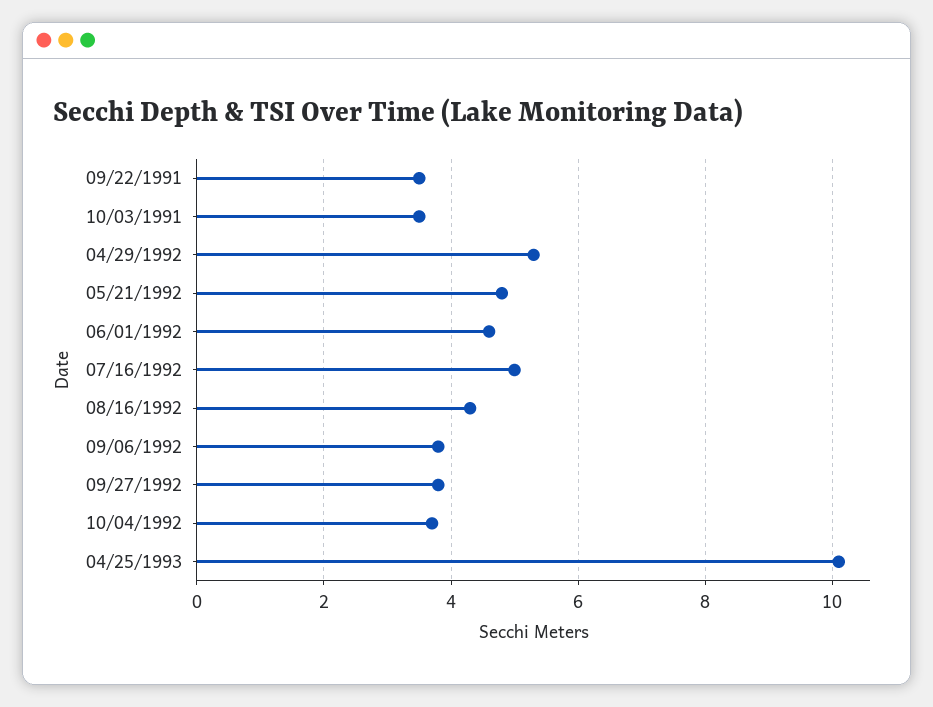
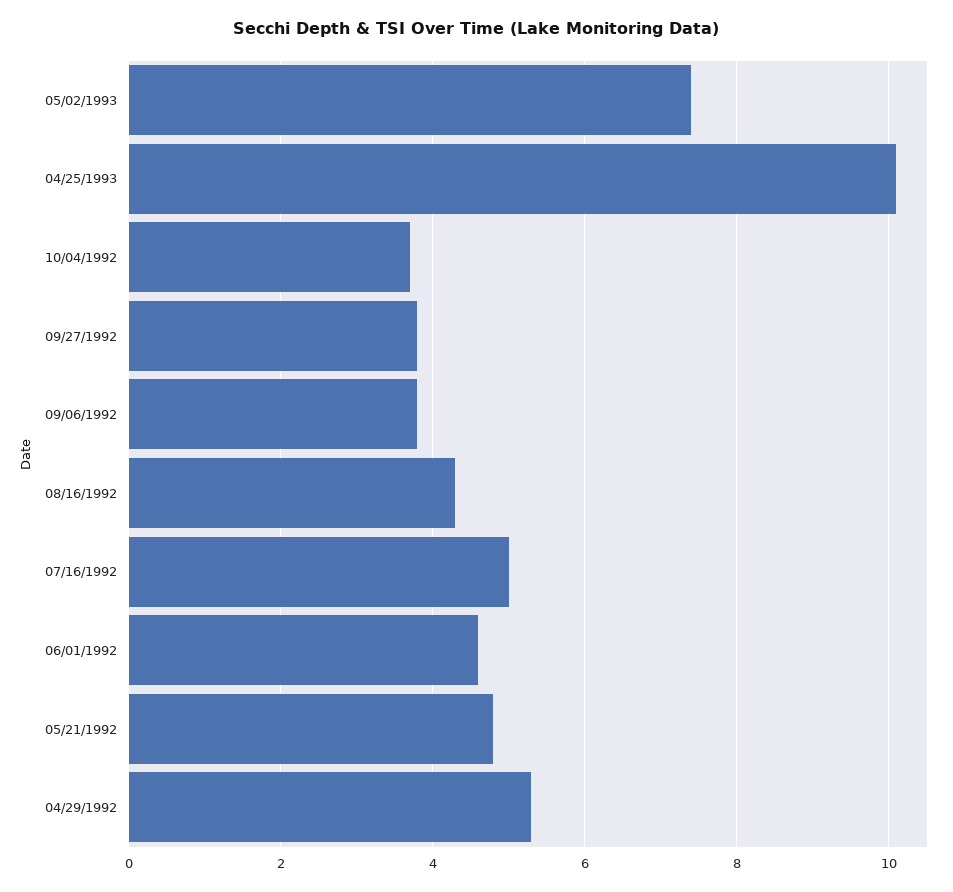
09/22/1991: 3.5 -> none
10/03/1991: 3.5 -> none
05/02/1993: none -> 7.5

